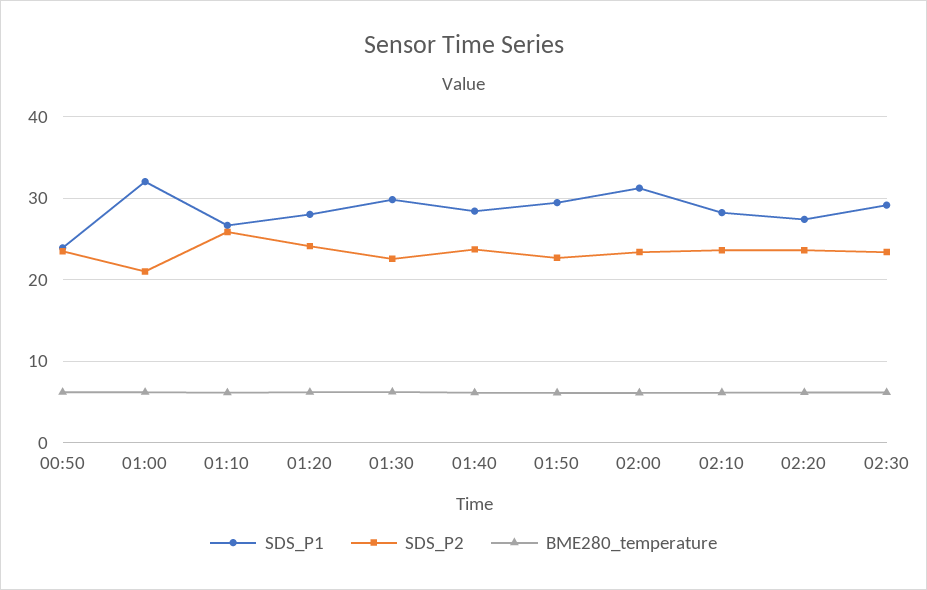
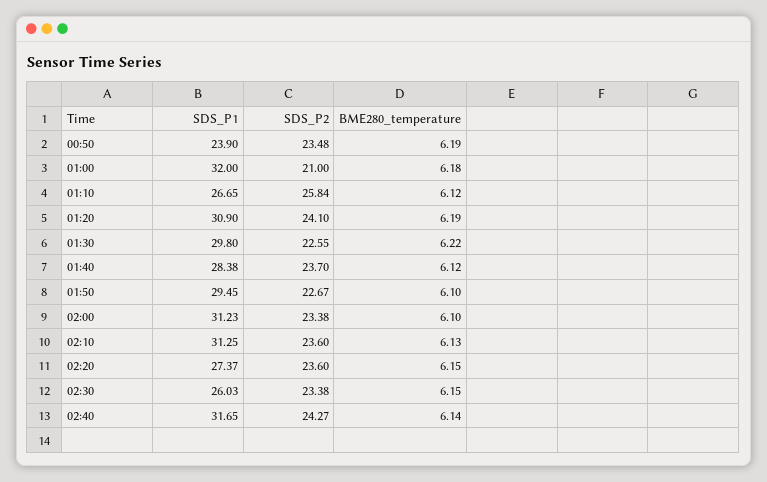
SDS_P1, 01:20: 28 -> 30.9
SDS_P1, 02:10: 28 -> 31.25
SDS_P1, 02:30: 29 -> 26.03
SDS_P1, 02:40: none -> 31.65
SDS_P2, 02:40: none -> 24.27
BME280_temperature, 02:40: none -> 6.14

